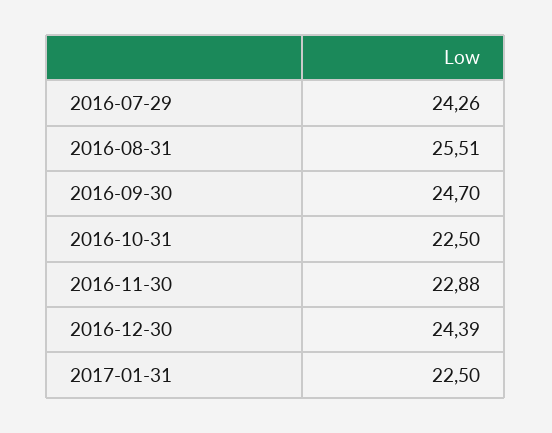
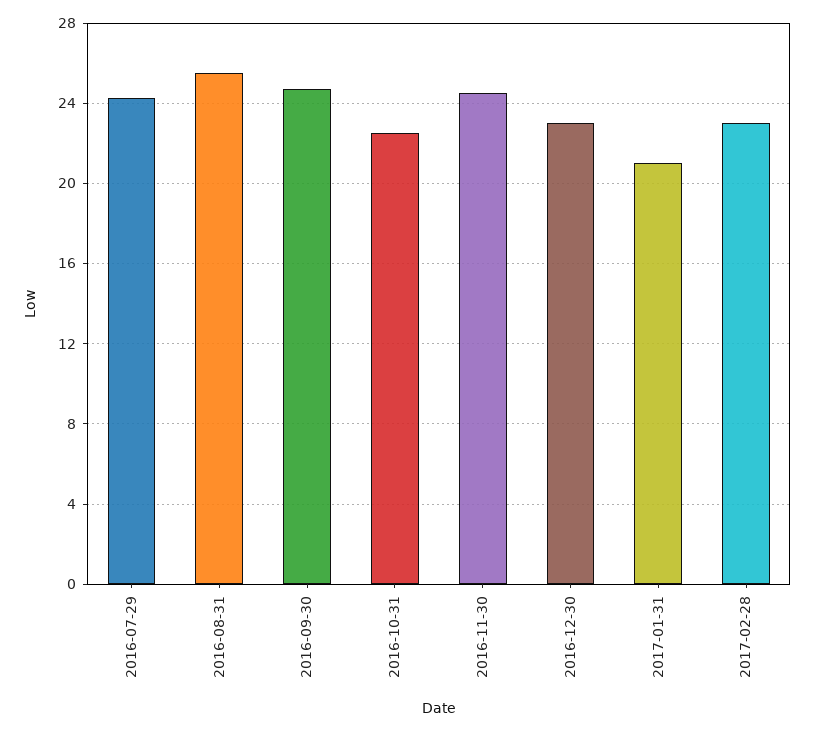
2016-11-30: 22.88 -> 24.5
2016-12-30: 24.39 -> 23
2017-01-31: 22.5 -> 21
2017-02-28: none -> 23

